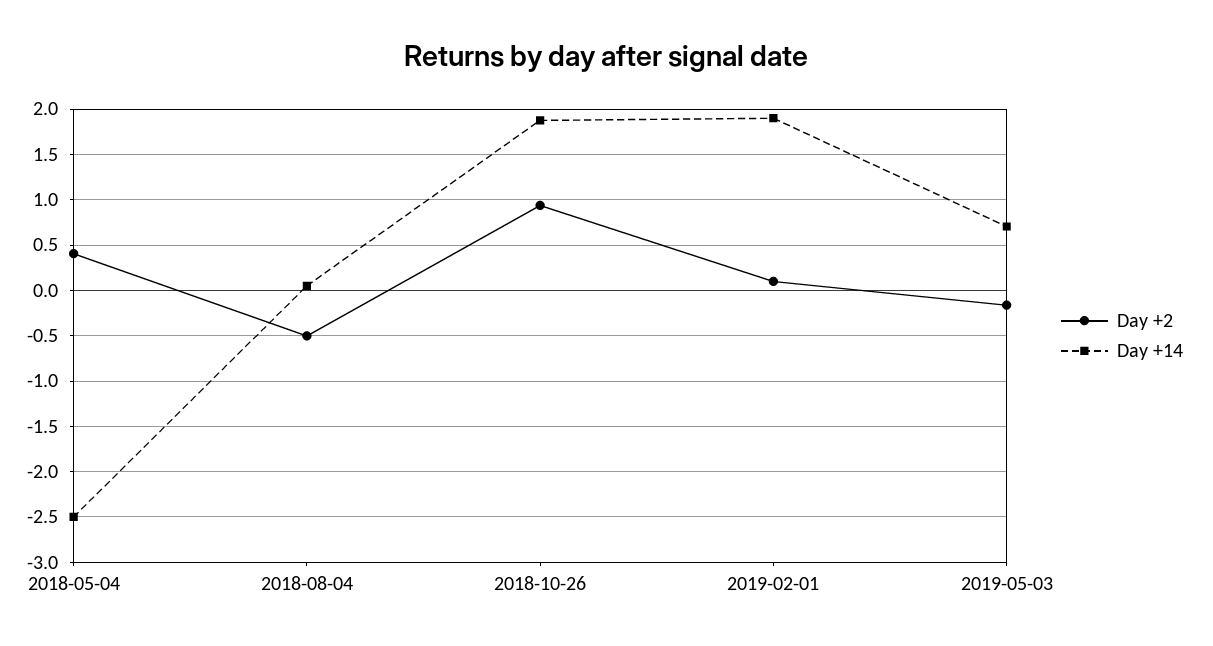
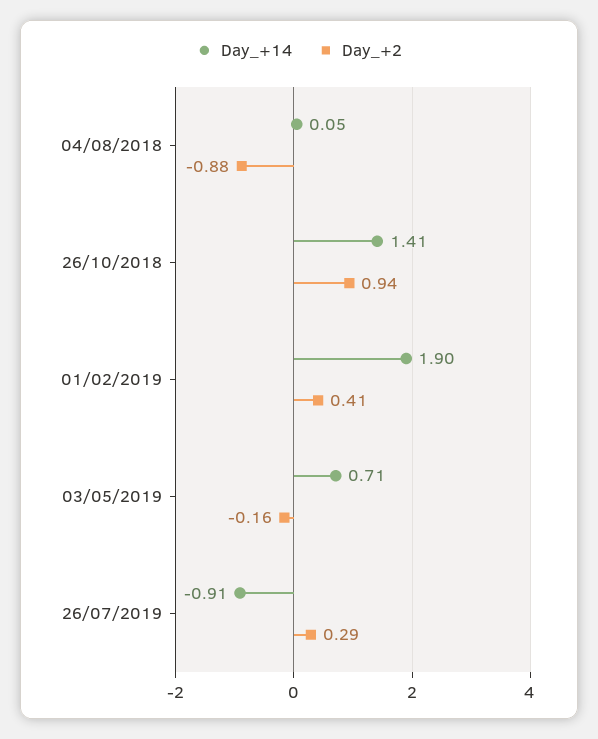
Day +2, 2018-05-04: 0.4 -> none
Day +14, 2018-05-04: -2.5 -> none
Day +2, 2018-08-04: -0.5 -> -0.88
Day +14, 2018-10-26: 1.9 -> 1.41
Day +2, 2019-02-01: 0.1 -> 0.41
Day +14, 26/07/2019: none -> -0.91
Day +2, 26/07/2019: none -> 0.29

